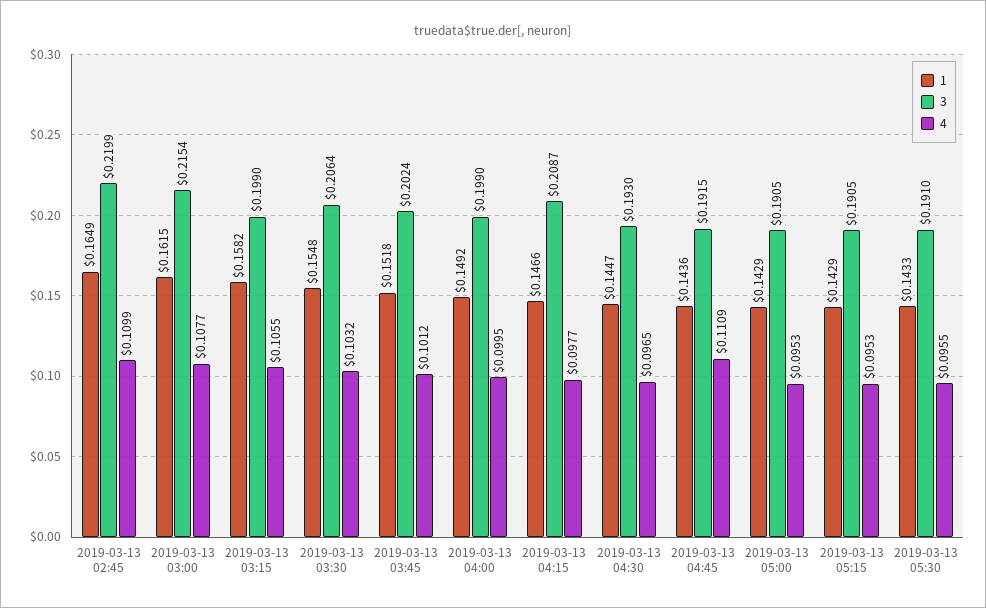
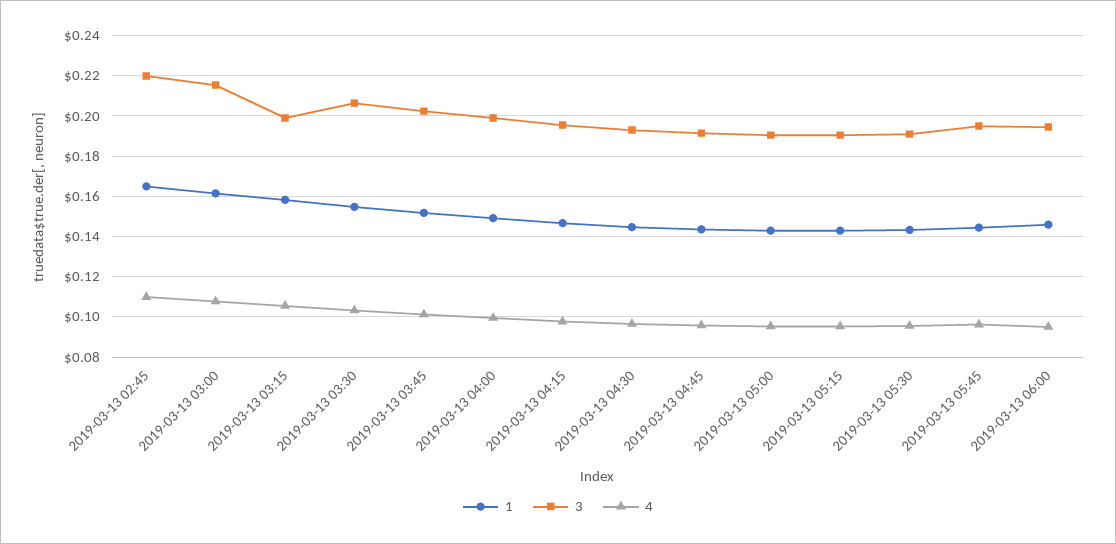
3, 2019-03-13 04:15: 0.2087 -> 0.195
4, 2019-03-13 04:45: 0.1109 -> 0.095
1, 2019-03-13 05:45: none -> 0.145
3, 2019-03-13 05:45: none -> 0.195
4, 2019-03-13 05:45: none -> 0.095
1, 2019-03-13 06:00: none -> 0.145
3, 2019-03-13 06:00: none -> 0.195
4, 2019-03-13 06:00: none -> 0.095

